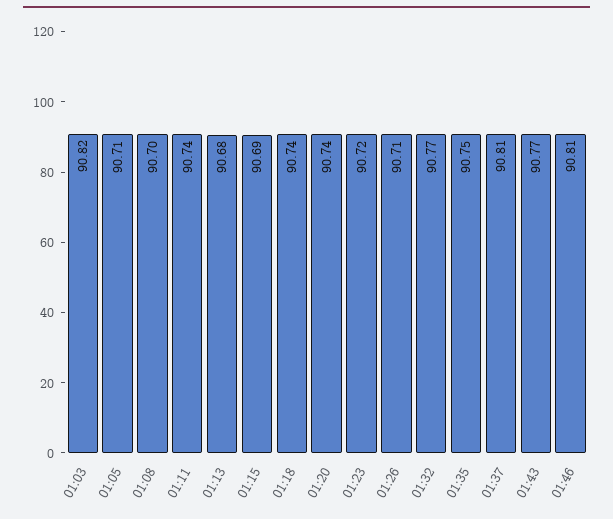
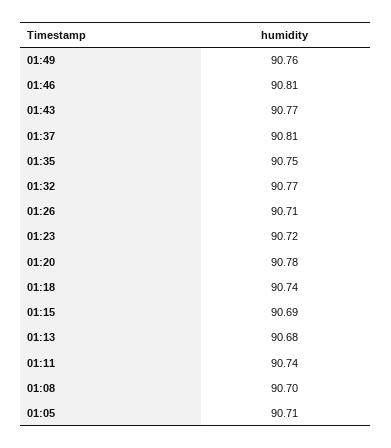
01:03: 90.82 -> none
01:20: 90.74 -> 90.78
01:49: none -> 90.76

